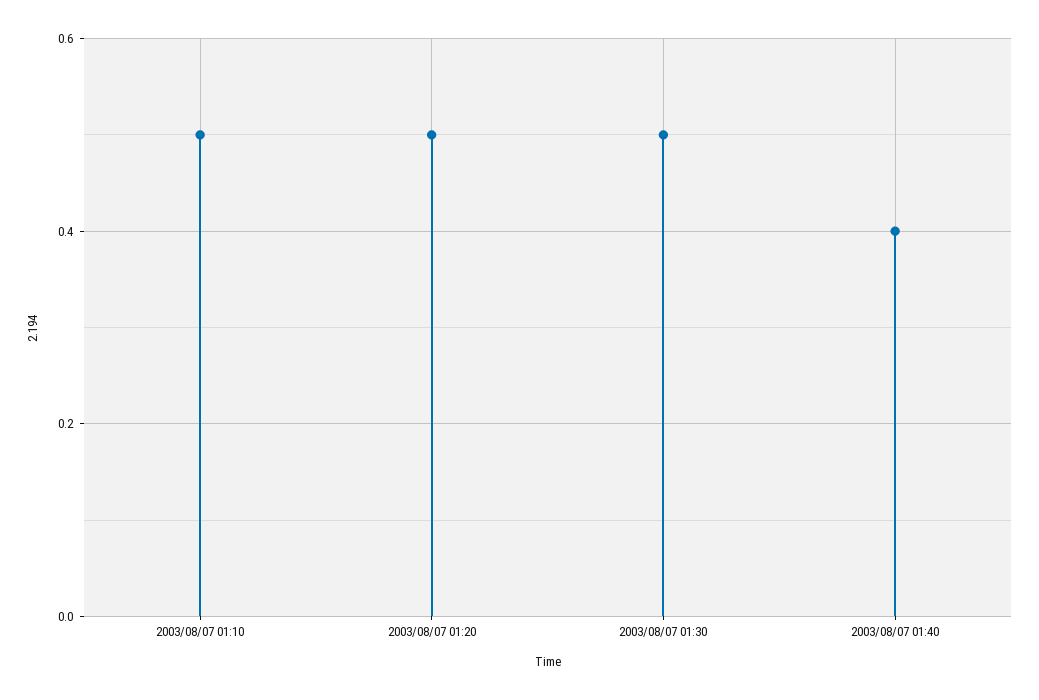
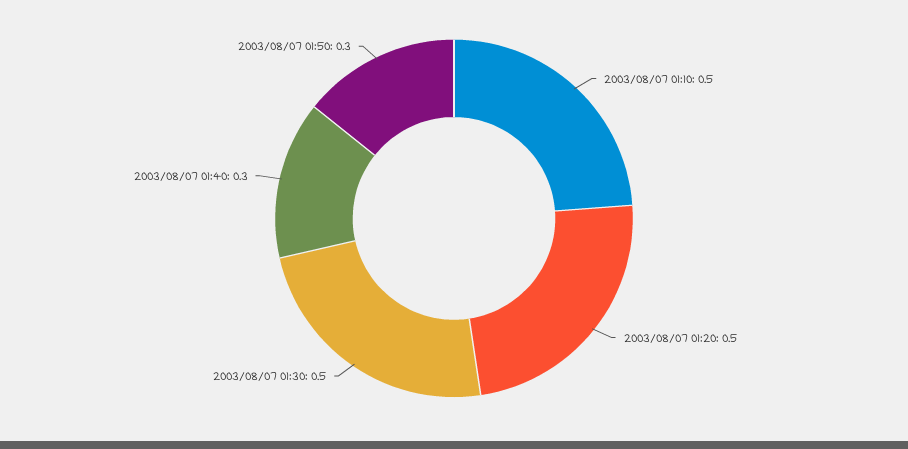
2003/08/07 01:40: 0.4 -> 0.3
2003/08/07 01:50: none -> 0.3

